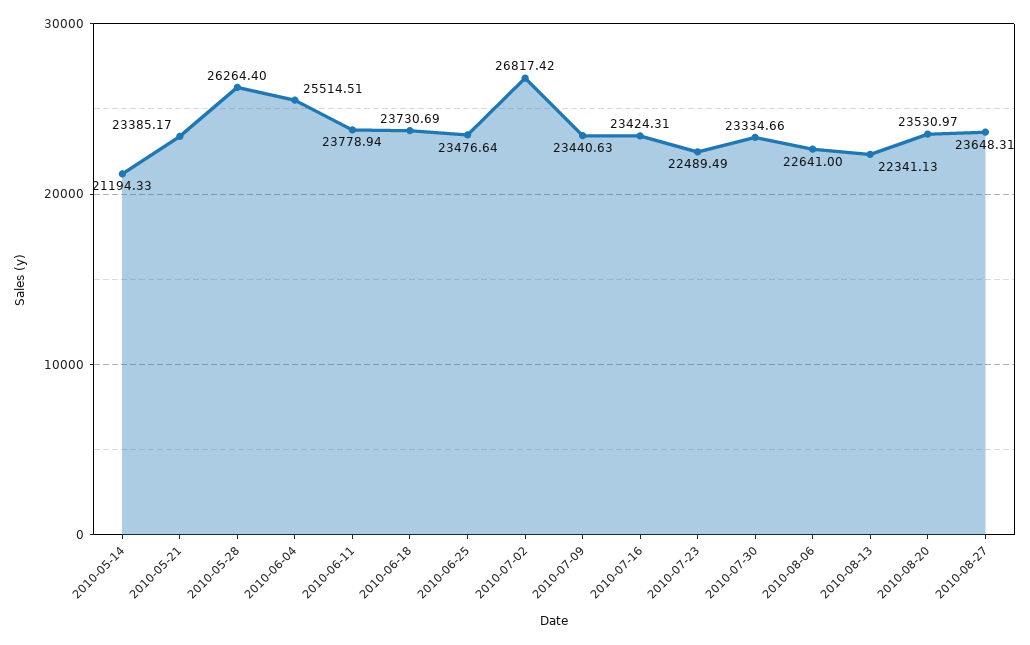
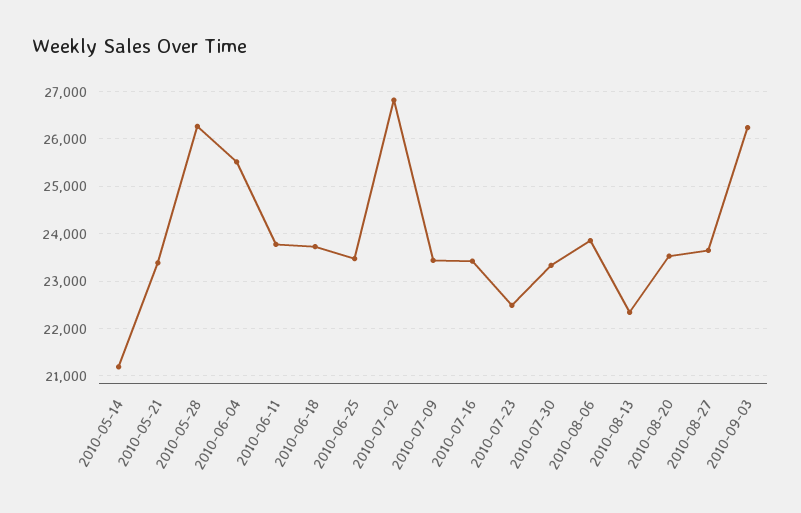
2010-08-06: 22641 -> 23800
2010-09-03: none -> 26200

